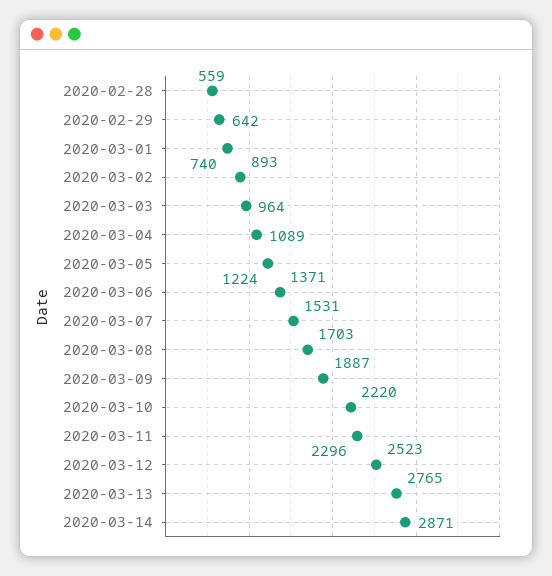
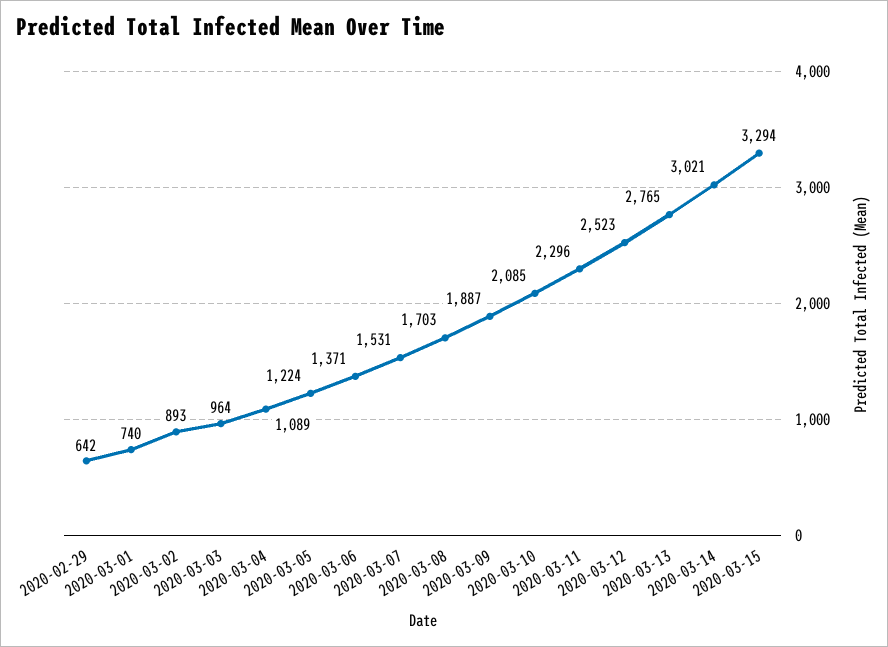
2020-02-28: 559 -> none
2020-03-10: 2220 -> 2085
2020-03-14: 2871 -> 3021
2020-03-15: none -> 3294

